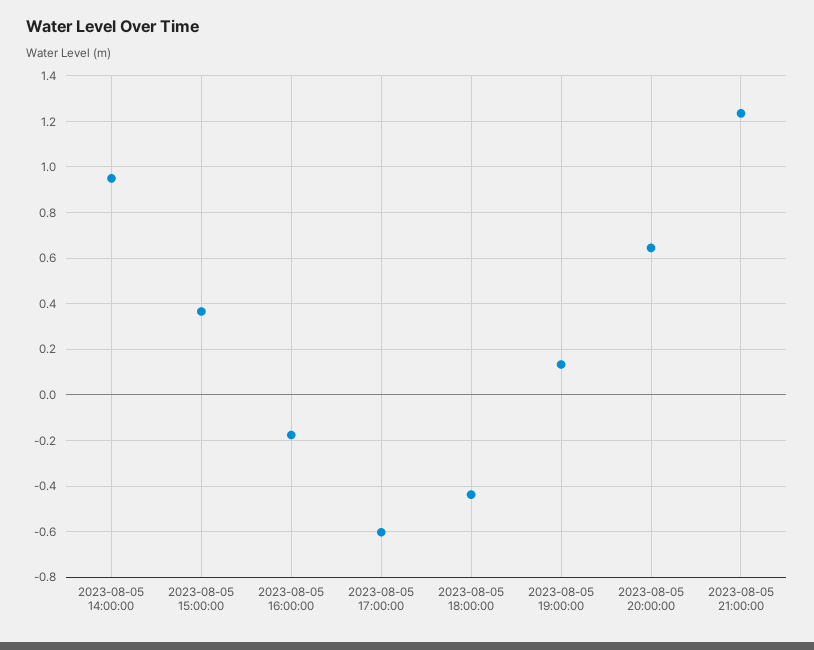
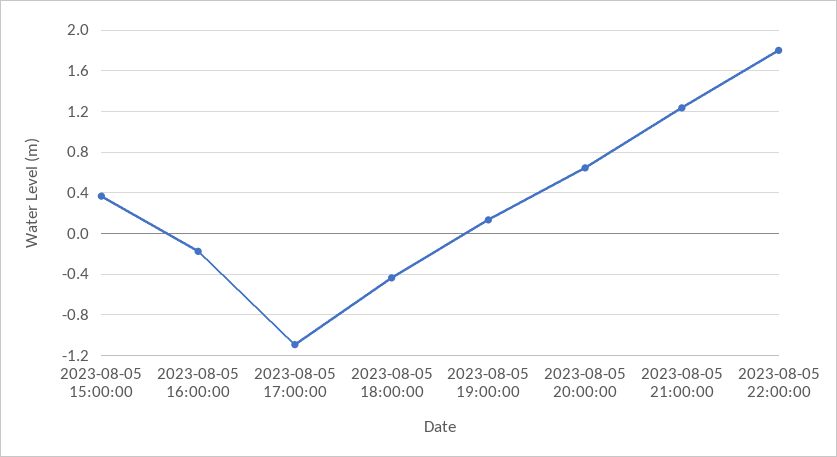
2023-08-05 14:00:00: 0.95 -> none
2023-08-05 17:00:00: -0.6 -> -1.1
2023-08-05 22:00:00: none -> 1.8

